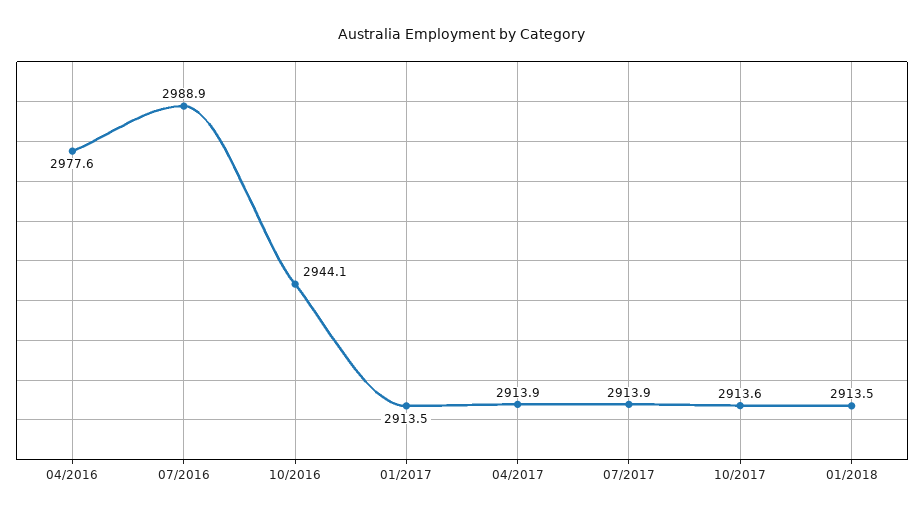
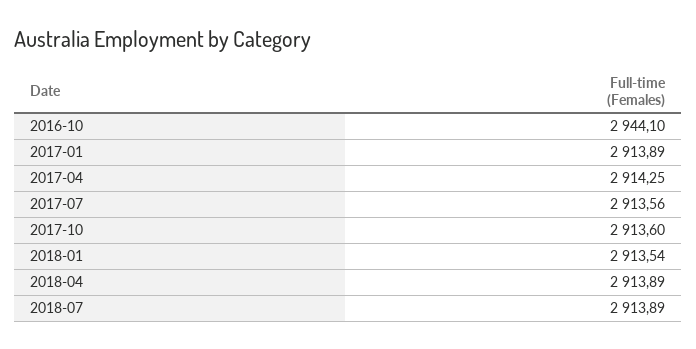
04/2016: 2977.6 -> none
07/2016: 2988.9 -> none
01/2017: 2913.5 -> 2913.89
04/2017: 2913.9 -> 2914.25
07/2017: 2913.9 -> 2913.56
2018-04: none -> 2913.89
2018-07: none -> 2913.89

